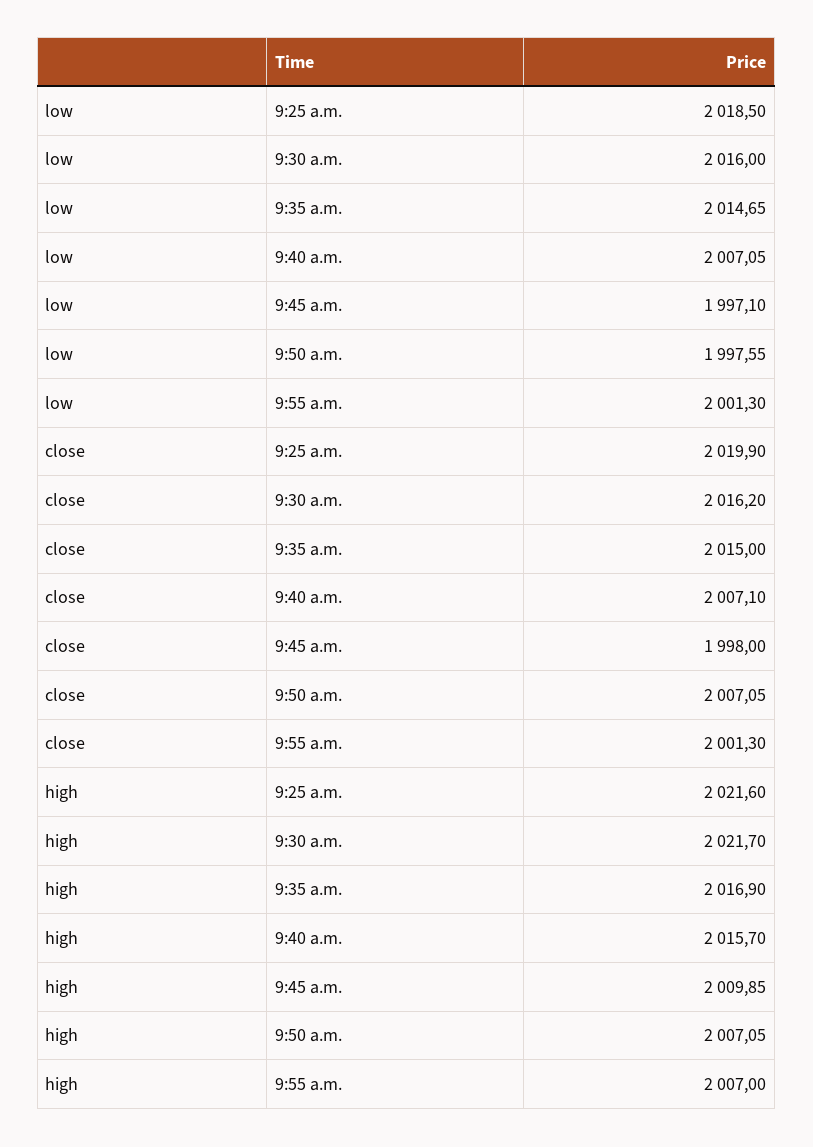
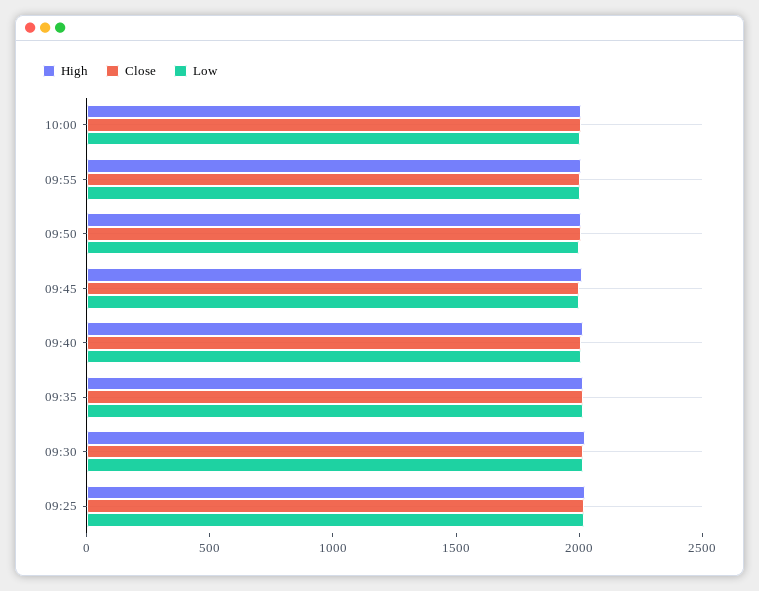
high, 10:00: none -> 2000
close, 10:00: none -> 2000
low, 10:00: none -> 2000

